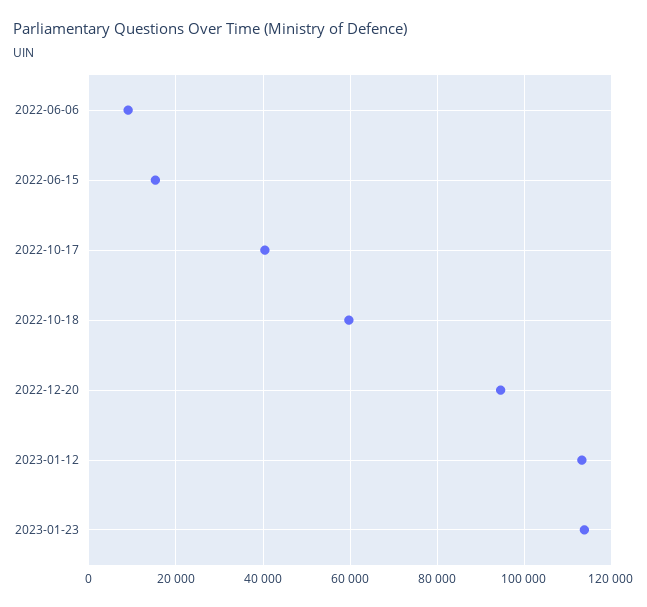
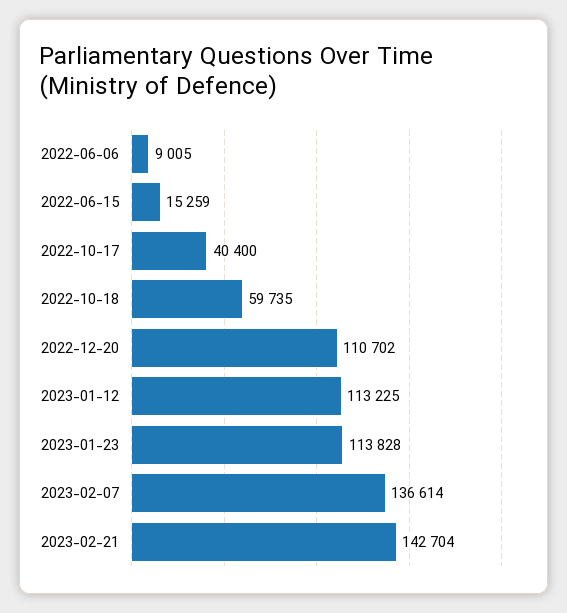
2022-12-20: 94000 -> 110702
2023-02-07: none -> 136614
2023-02-21: none -> 142704

